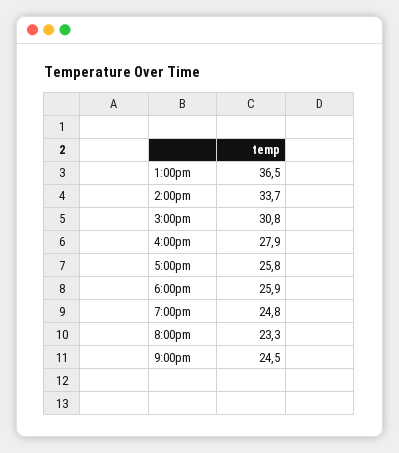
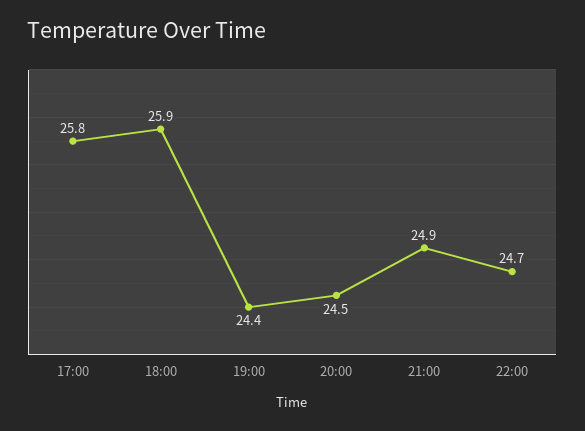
1:00pm: 36.5 -> none
2:00pm: 33.7 -> none
3:00pm: 30.8 -> none
4:00pm: 27.9 -> none
7:00pm: 24.8 -> 24.4
8:00pm: 23.3 -> 24.5
9:00pm: 24.5 -> 24.9
22:00: none -> 24.7

